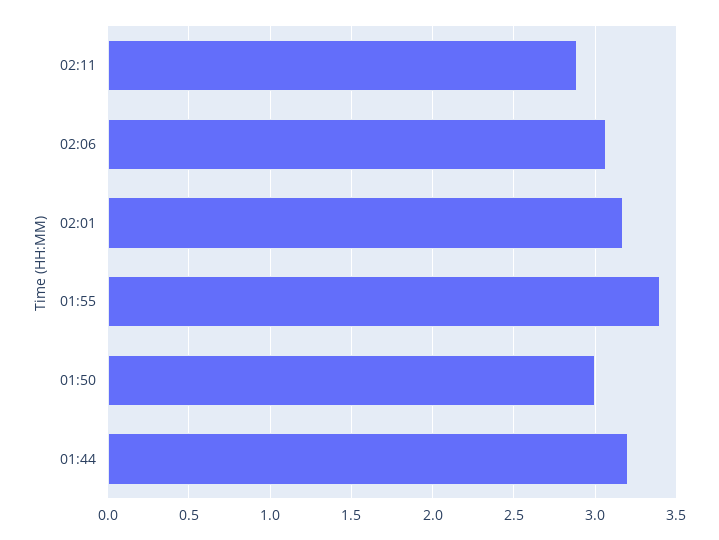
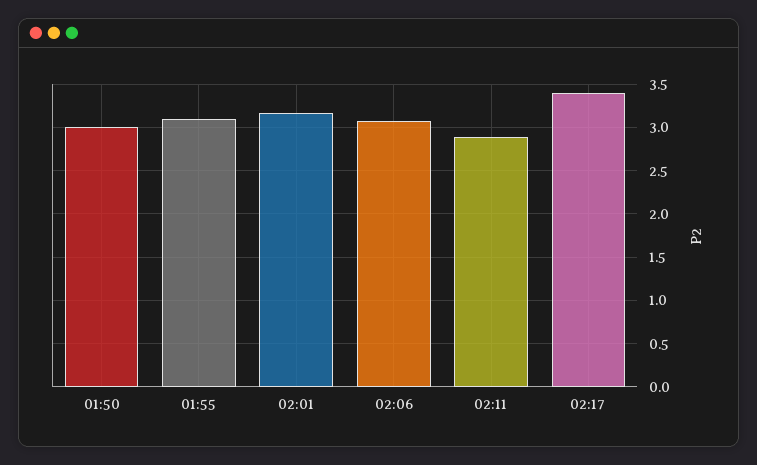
01:55: 3.4 -> 3.1
01:44: 3.2 -> none
02:17: none -> 3.4

